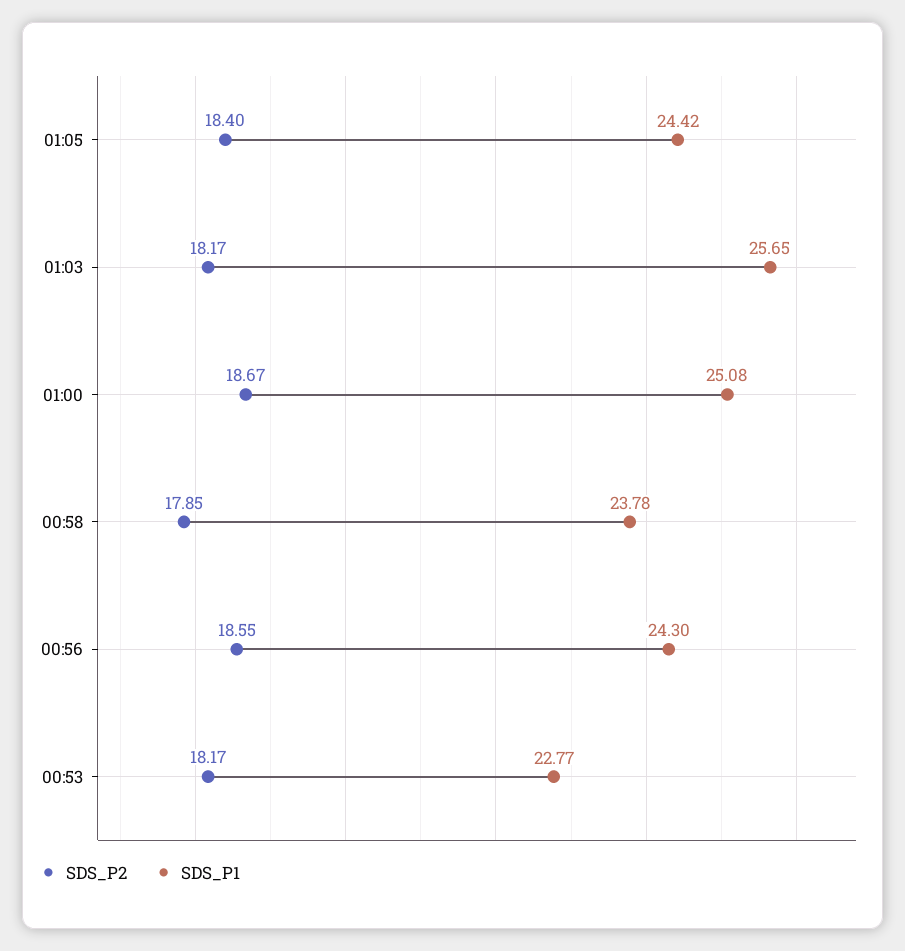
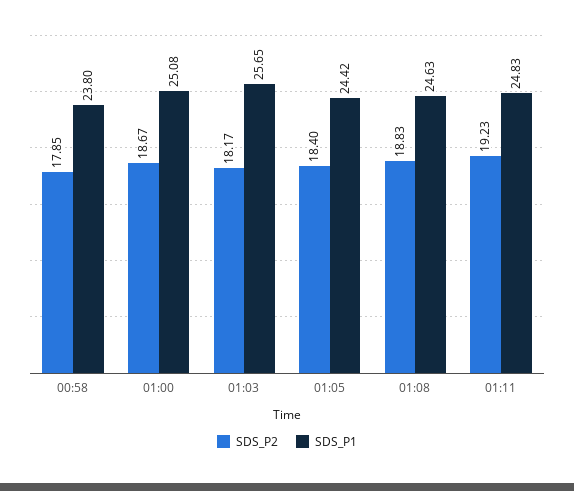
SDS_P1, 00:58: 23.78 -> 23.8
SDS_P2, 00:56: 18.55 -> none
SDS_P1, 00:56: 24.3 -> none
SDS_P2, 00:53: 18.17 -> none
SDS_P1, 00:53: 22.77 -> none
SDS_P2, 01:08: none -> 18.83
SDS_P1, 01:08: none -> 24.63
SDS_P2, 01:11: none -> 19.23
SDS_P1, 01:11: none -> 24.83

